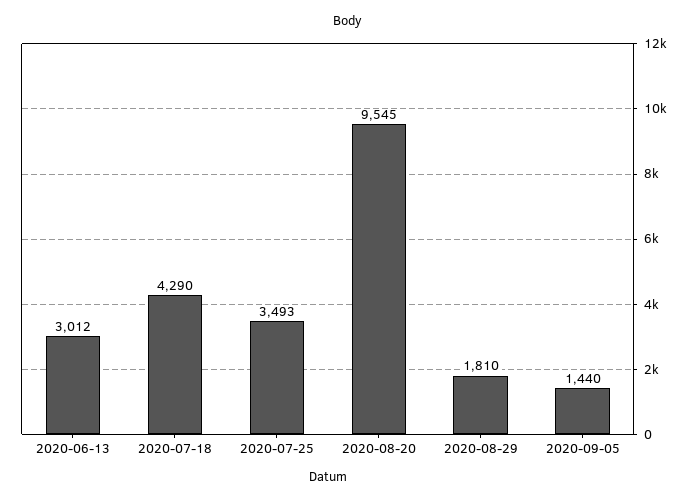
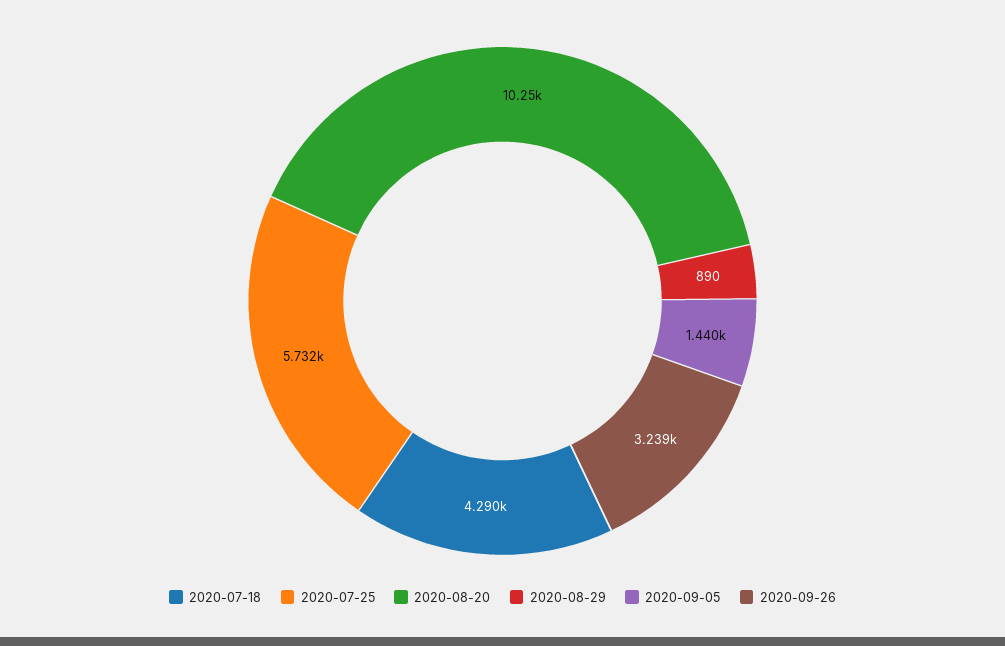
2020-06-13: 3012 -> none
2020-07-25: 3493 -> 5732
2020-08-20: 9545 -> 10250
2020-08-29: 1810 -> 890
2020-09-26: none -> 3239

